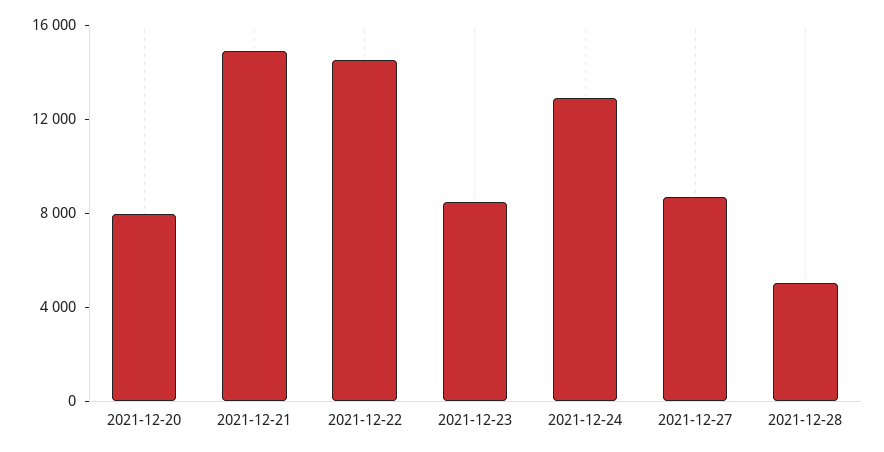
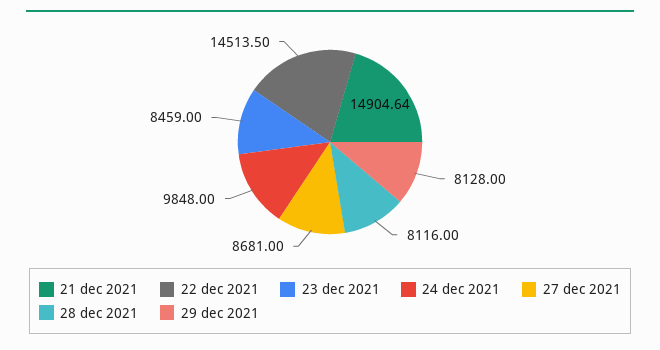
2021-12-20: 8000 -> none
2021-12-24: 13000 -> 9848
2021-12-28: 5000 -> 8116
29 dec 2021: none -> 8128

